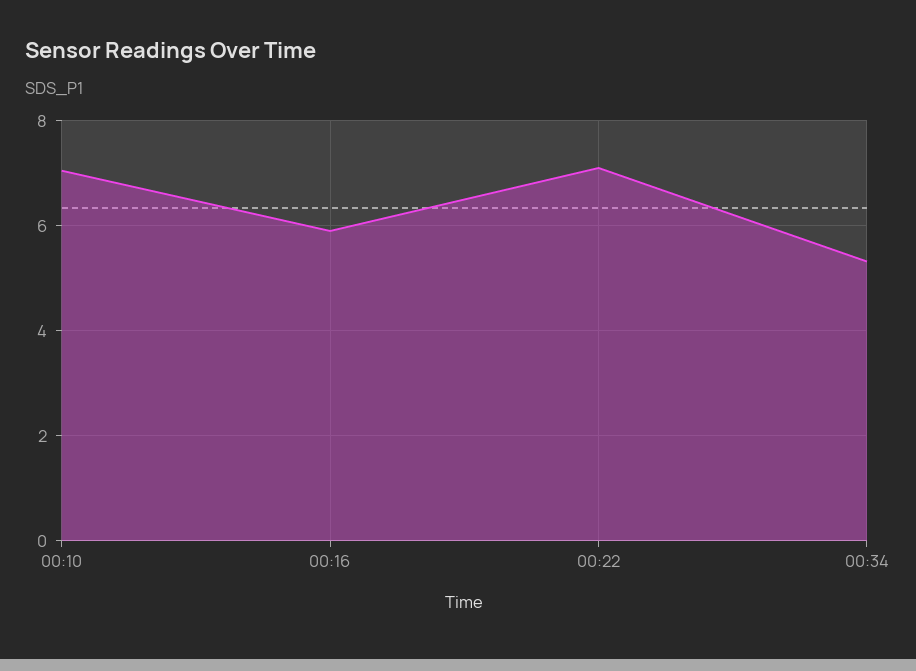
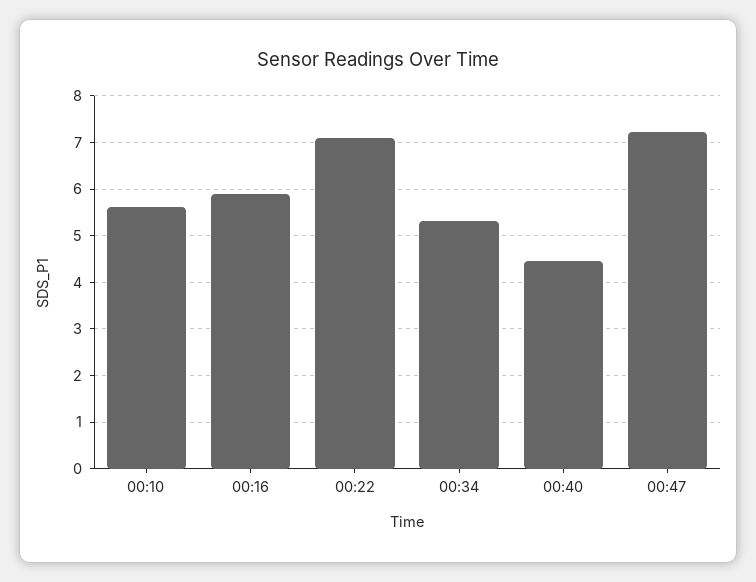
00:10: 7 -> 5.6
00:40: none -> 4.4
00:47: none -> 7.2

